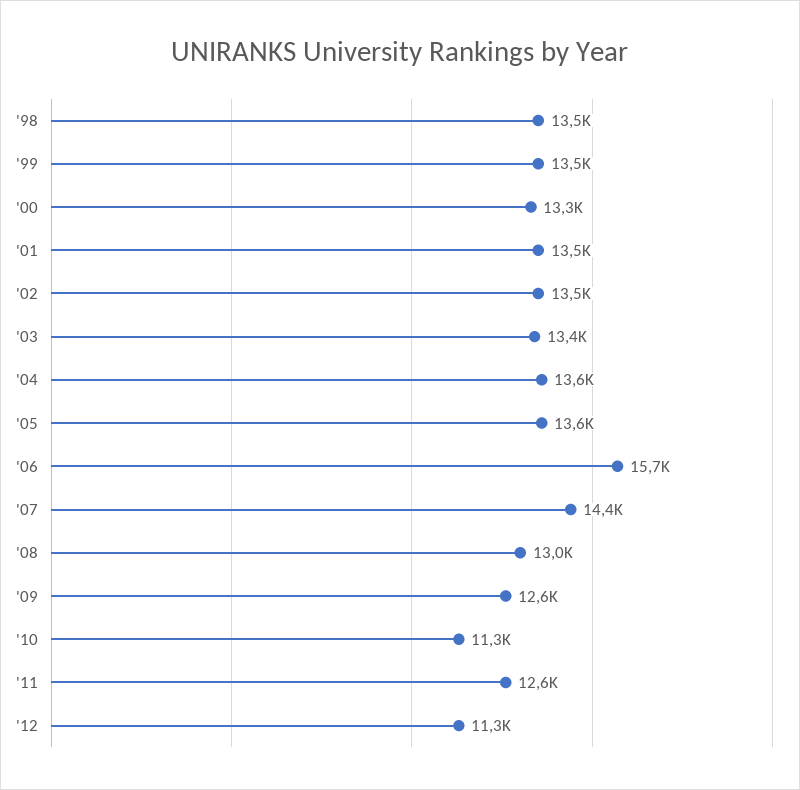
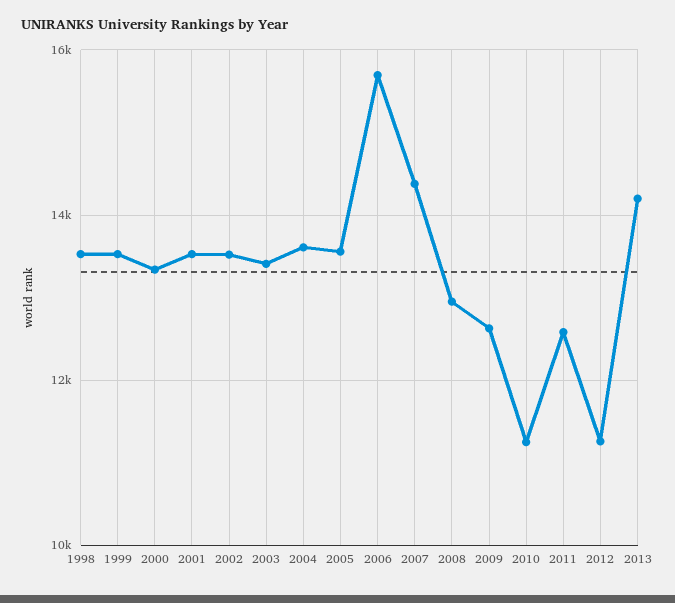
2013: none -> 14200

